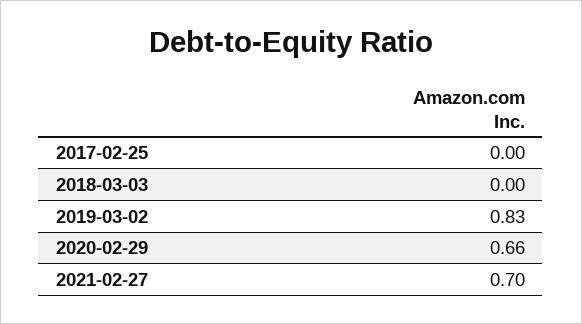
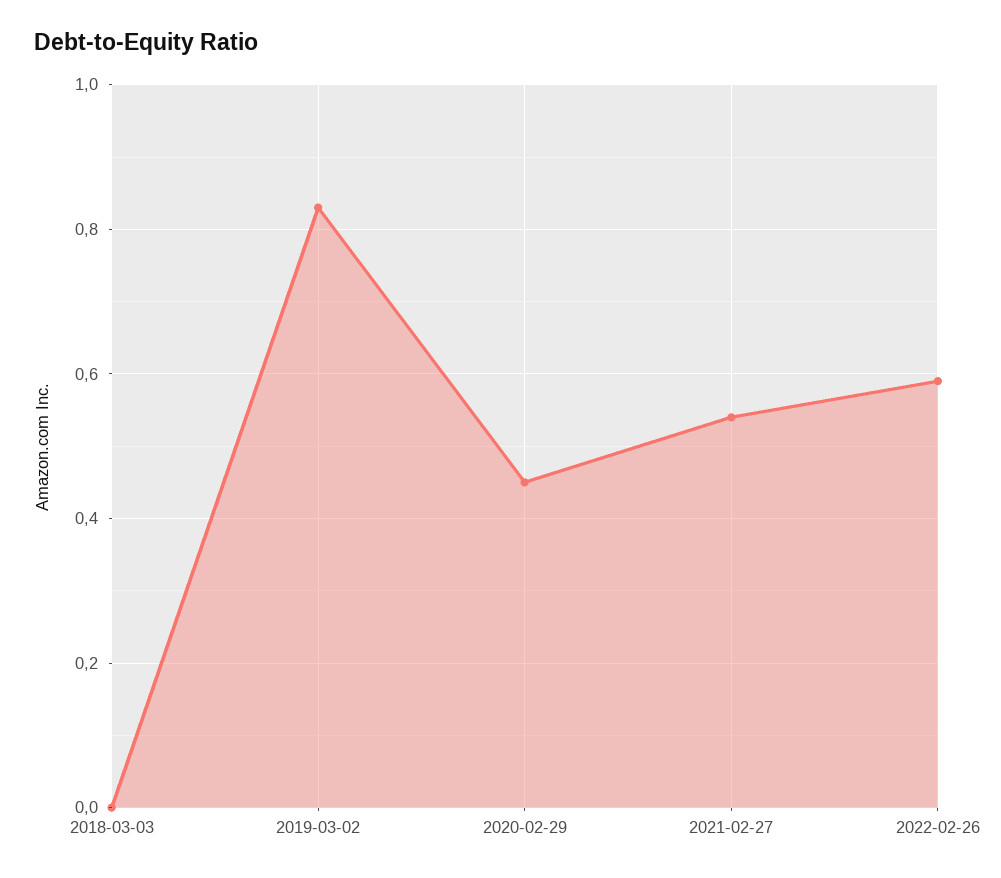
2017-02-25: 0 -> none
2020-02-29: 0.66 -> 0.45
2021-02-27: 0.7 -> 0.55
2022-02-26: none -> 0.6

